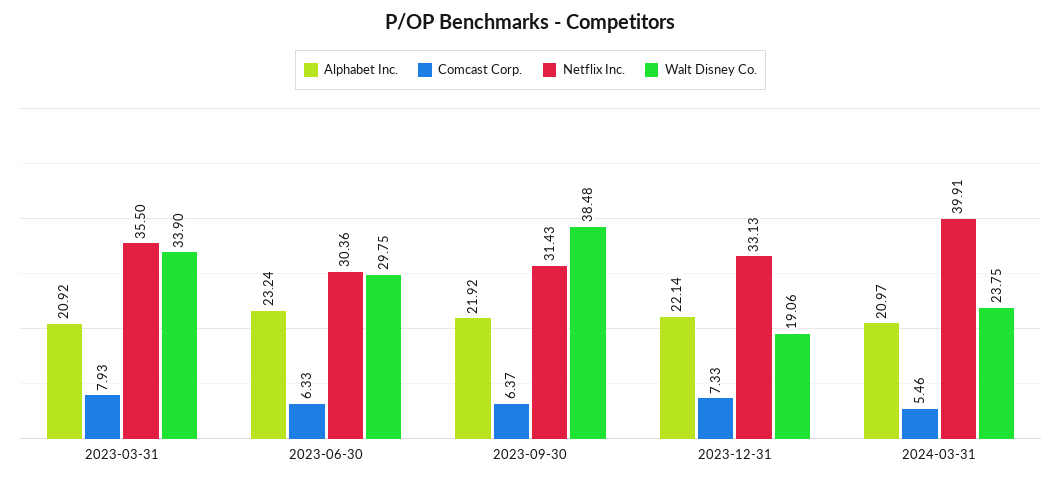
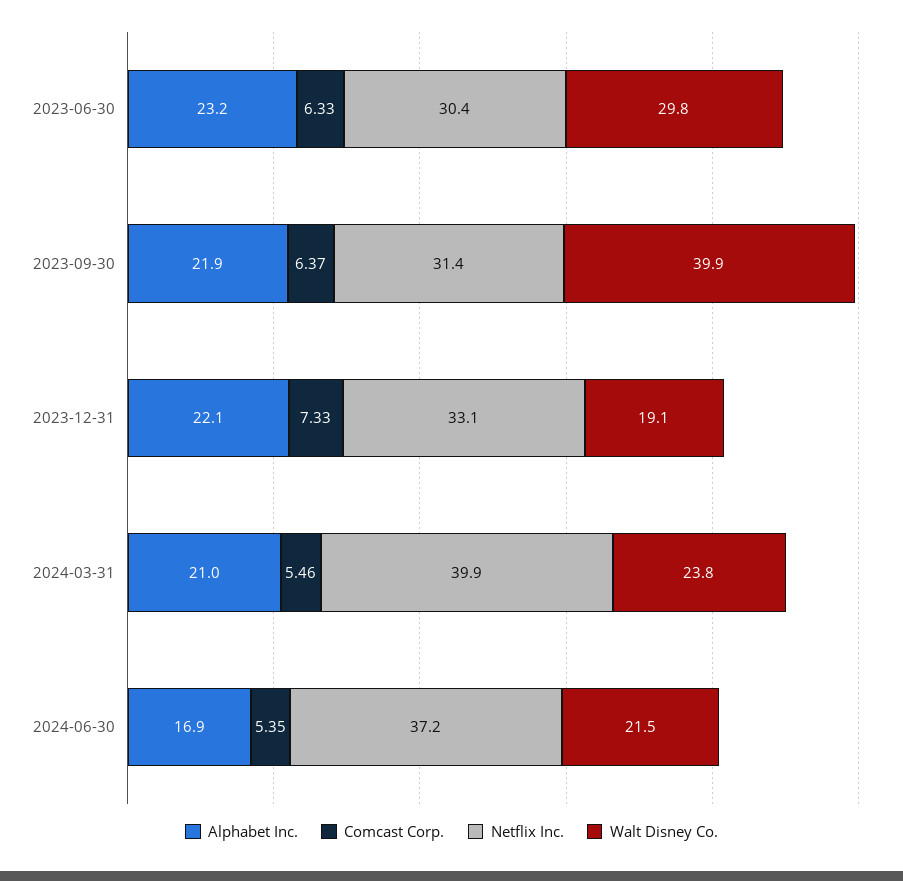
Alphabet Inc., 2023-03-31: 20.92 -> none
Comcast Corp., 2023-03-31: 7.93 -> none
Netflix Inc., 2023-03-31: 35.5 -> none
Walt Disney Co., 2023-03-31: 33.9 -> none
Walt Disney Co., 2023-09-30: 38.48 -> 39.9
Alphabet Inc., 2024-06-30: none -> 16.9
Comcast Corp., 2024-06-30: none -> 5.35
Netflix Inc., 2024-06-30: none -> 37.2
Walt Disney Co., 2024-06-30: none -> 21.5

